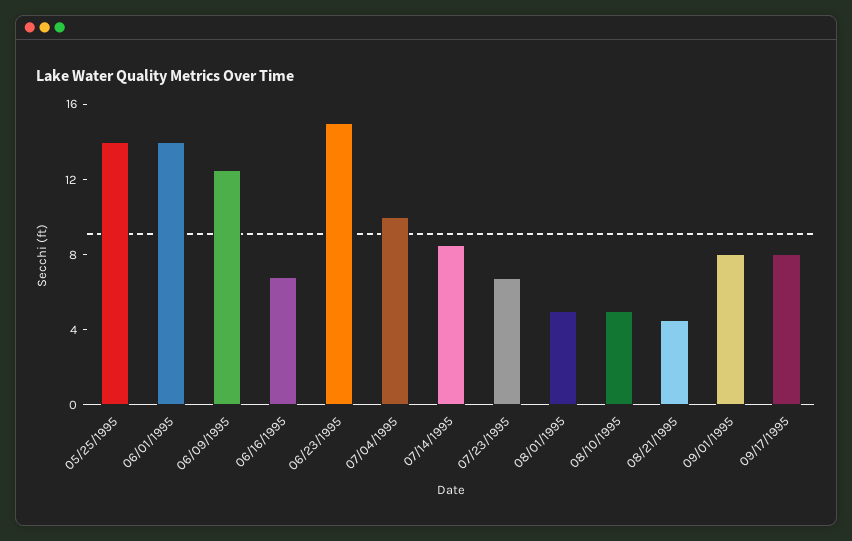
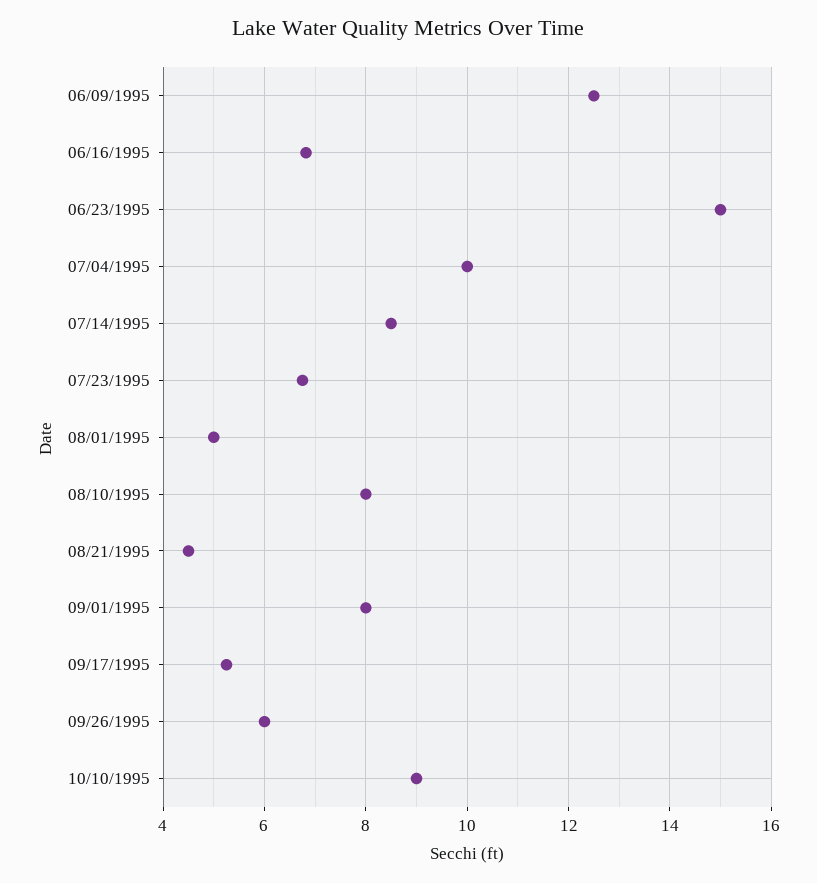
05/25/1995: 14 -> none
06/01/1995: 14 -> none
08/10/1995: 5 -> 8
09/17/1995: 8 -> 5.2
09/26/1995: none -> 6
10/10/1995: none -> 9

